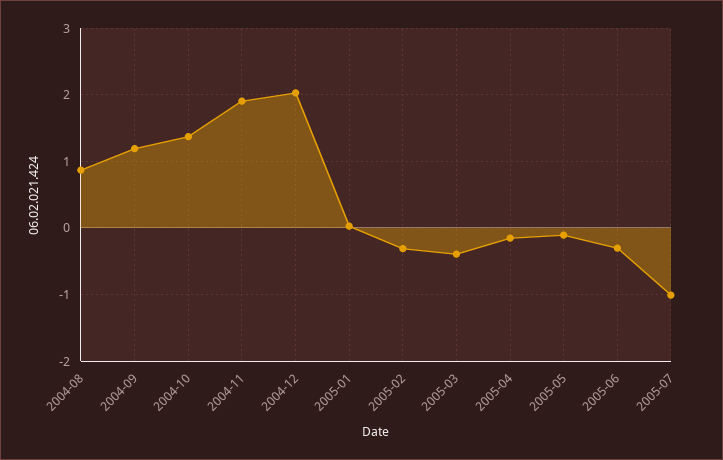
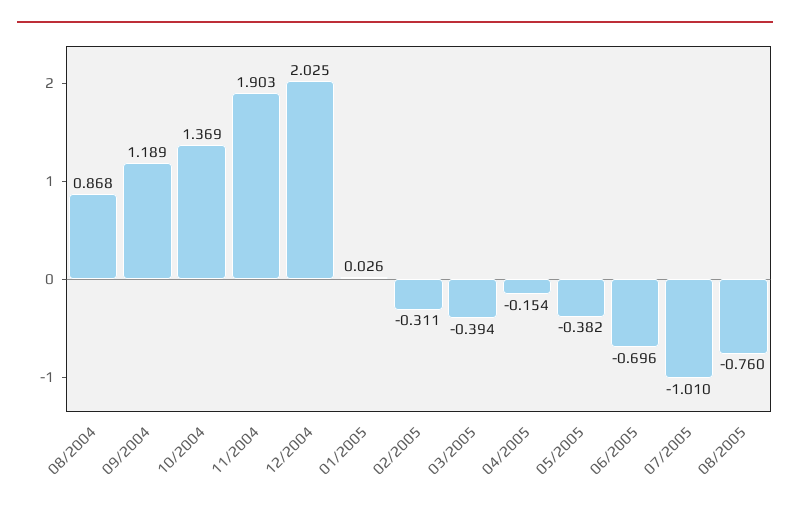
2005-05: -0.1 -> -0.382
2005-06: -0.3 -> -0.696
08/2005: none -> -0.76

